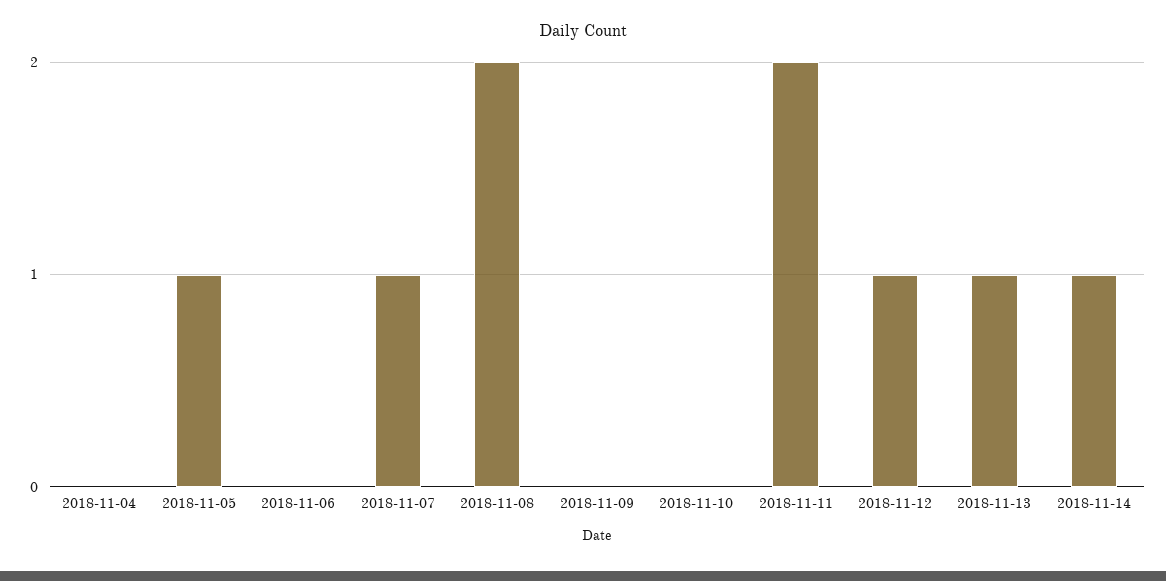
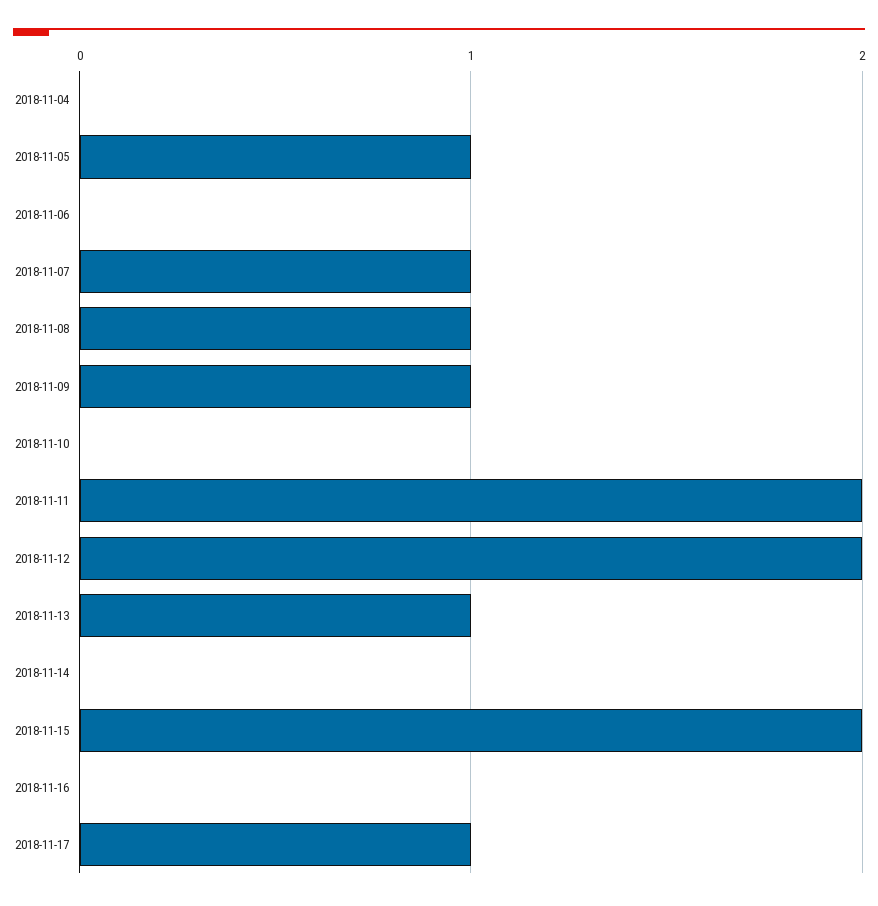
2018-11-08: 2 -> 1
2018-11-09: 0 -> 1
2018-11-12: 1 -> 2
2018-11-14: 1 -> 0
2018-11-15: none -> 2
2018-11-16: none -> 0
2018-11-17: none -> 1

